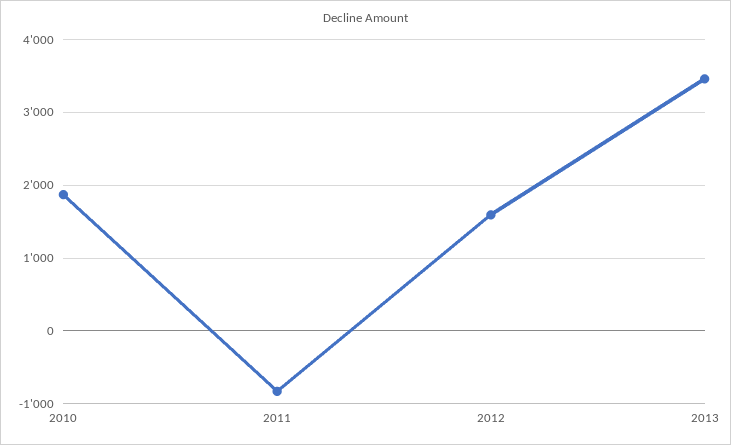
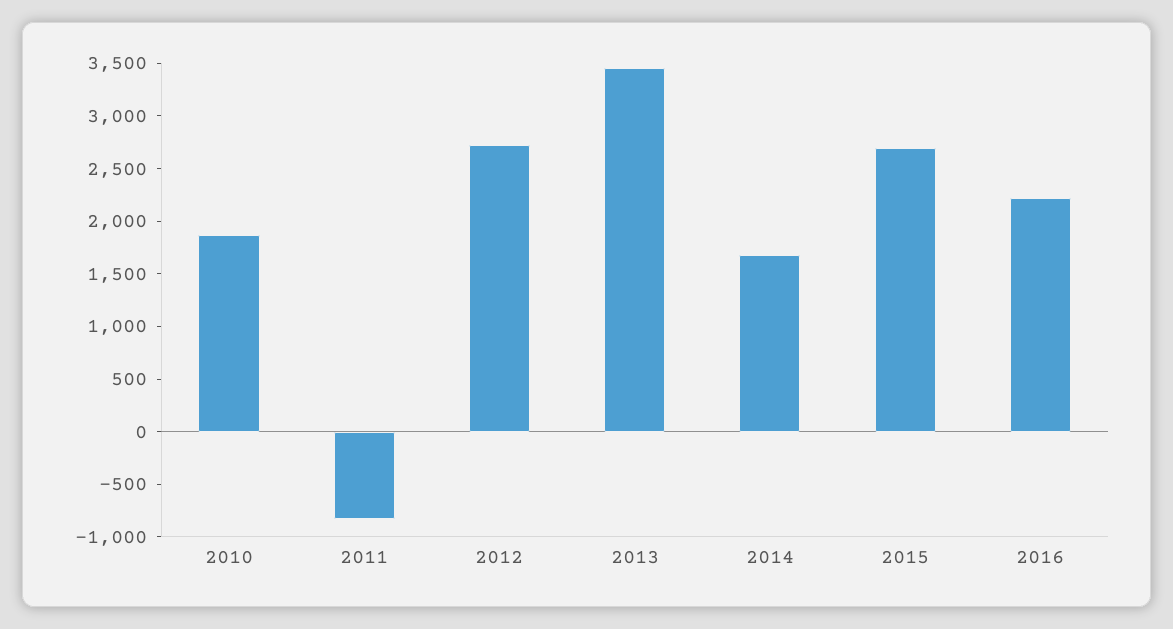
2012: 1600 -> 2700
2014: none -> 1700
2015: none -> 2700
2016: none -> 2200

